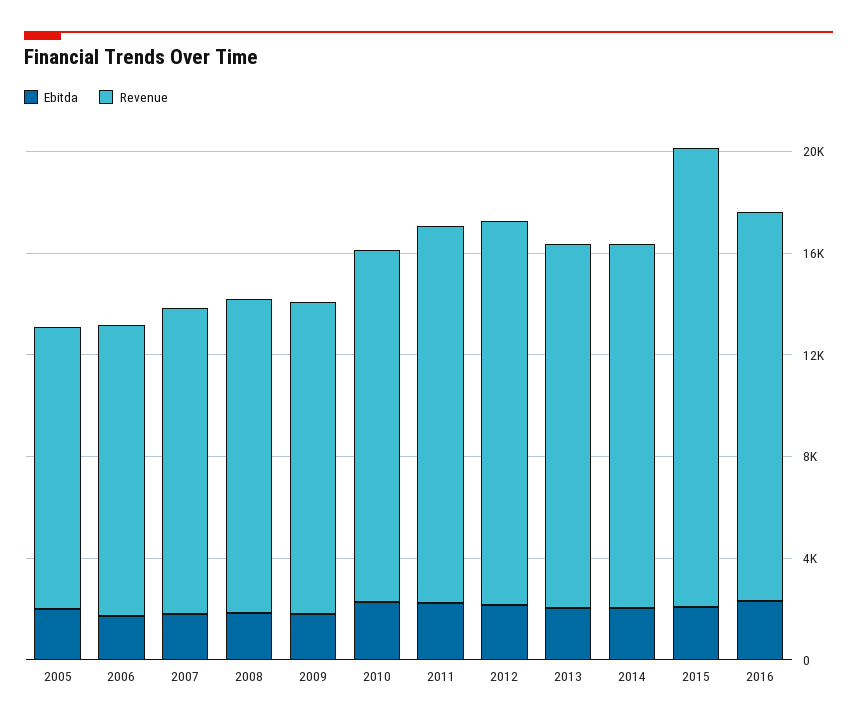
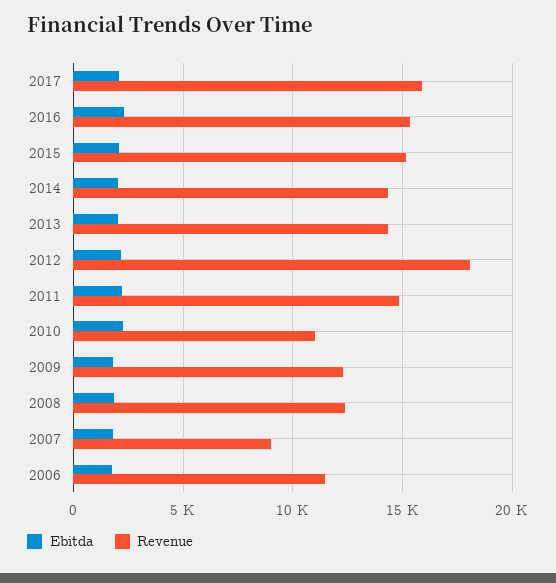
Ebitda, 2005: 2000 -> none
Revenue, 2005: 11000 -> none
Revenue, 2007: 12000 -> 9000
Revenue, 2010: 14000 -> 11000
Revenue, 2012: 15000 -> 18000
Revenue, 2015: 18000 -> 15000
Ebitda, 2017: none -> 2000
Revenue, 2017: none -> 16000

